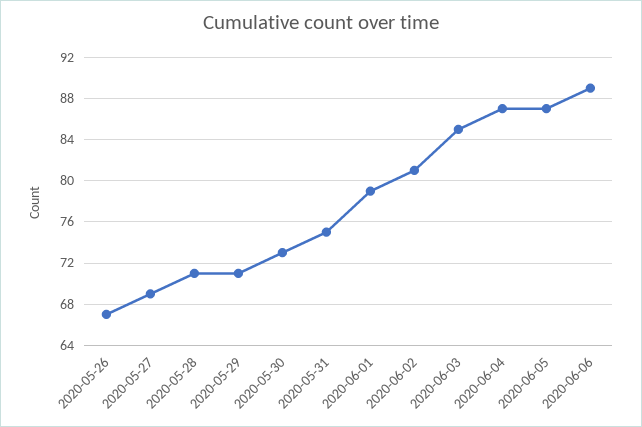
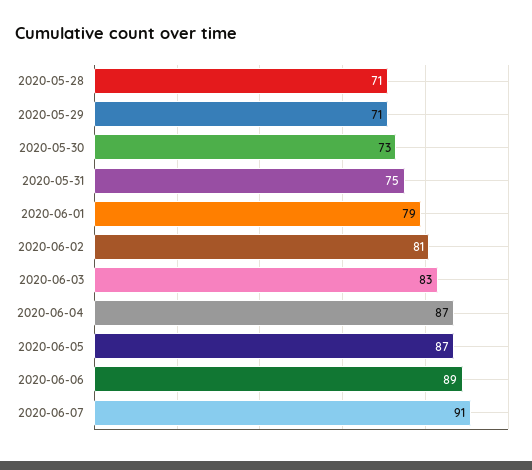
2020-05-26: 67 -> none
2020-05-27: 69 -> none
2020-06-03: 85 -> 83
2020-06-07: none -> 91

